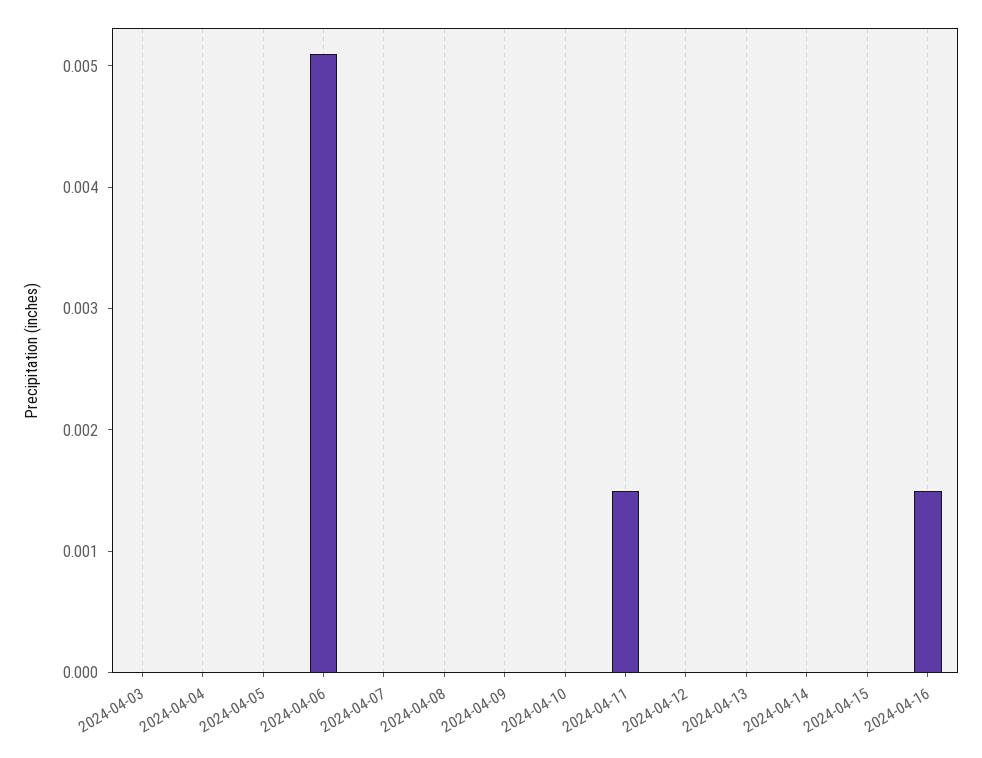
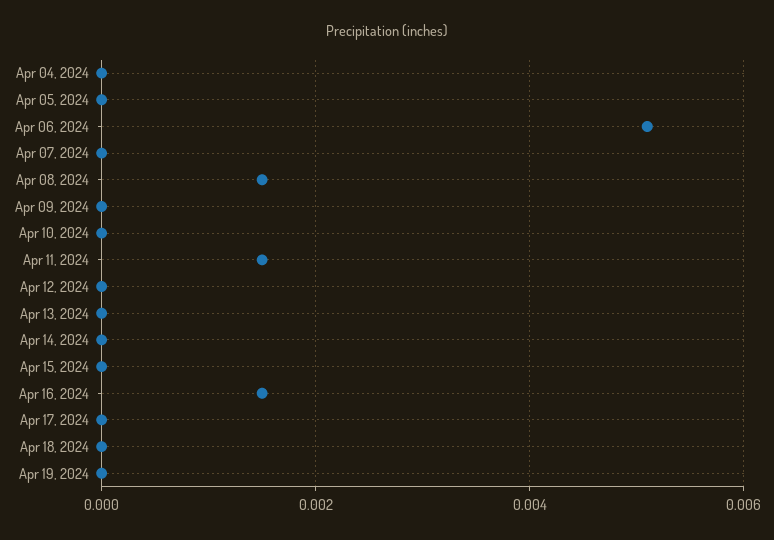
2024-04-03: 0 -> none
2024-04-08: 0 -> 0.0015
Apr 17, 2024: none -> 0
Apr 18, 2024: none -> 0
Apr 19, 2024: none -> 0

